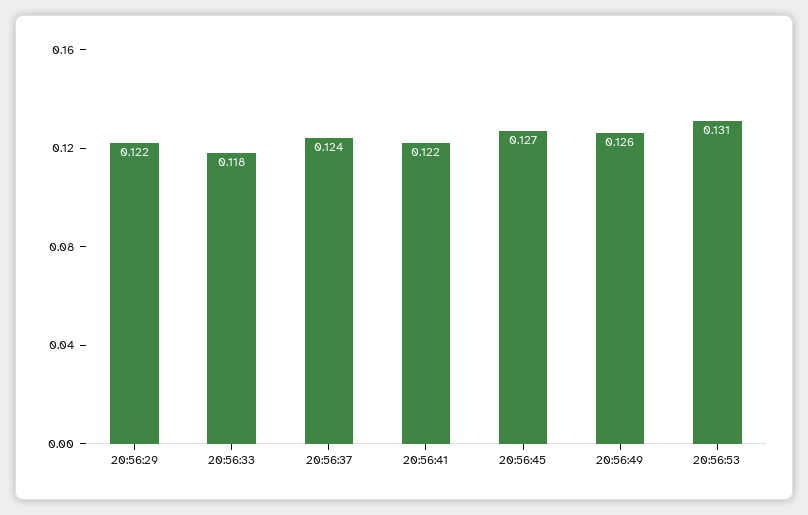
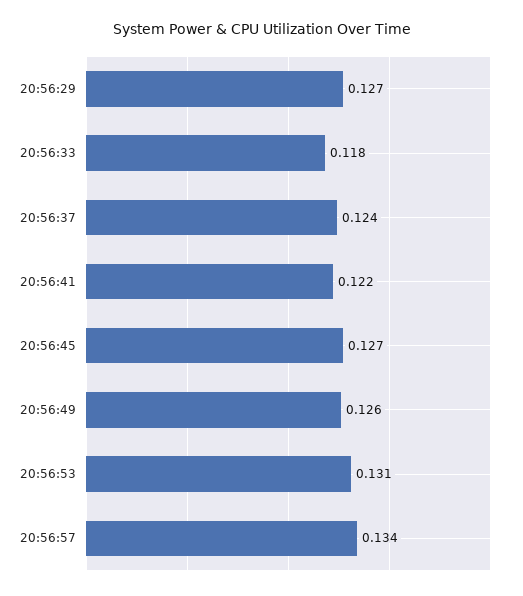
20:56:29: 0.122 -> 0.127
20:56:57: none -> 0.134

